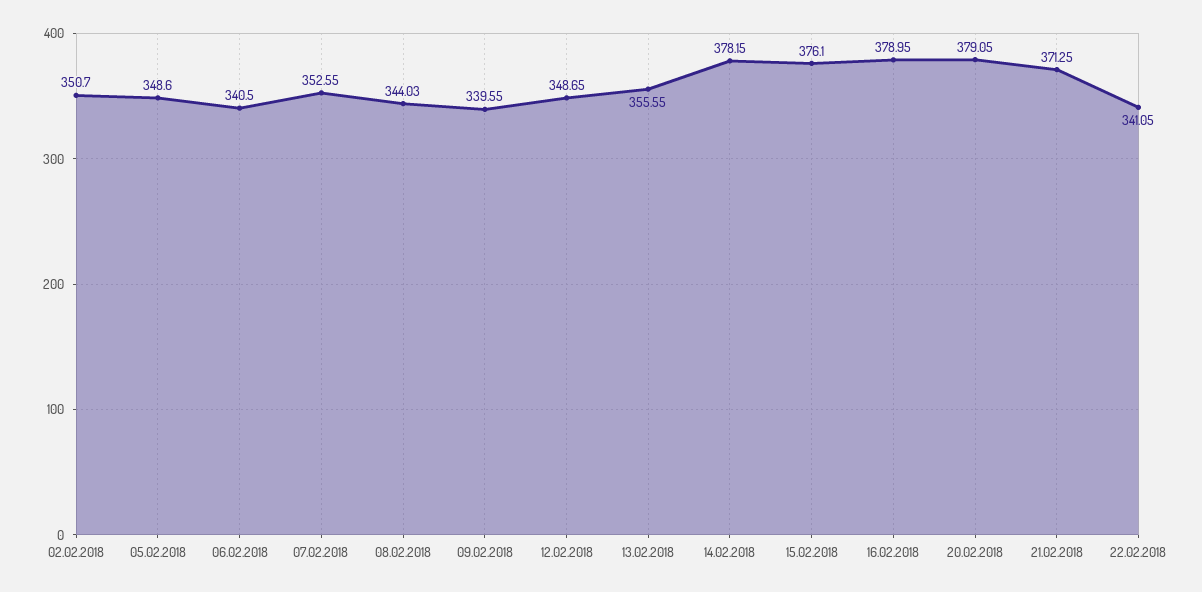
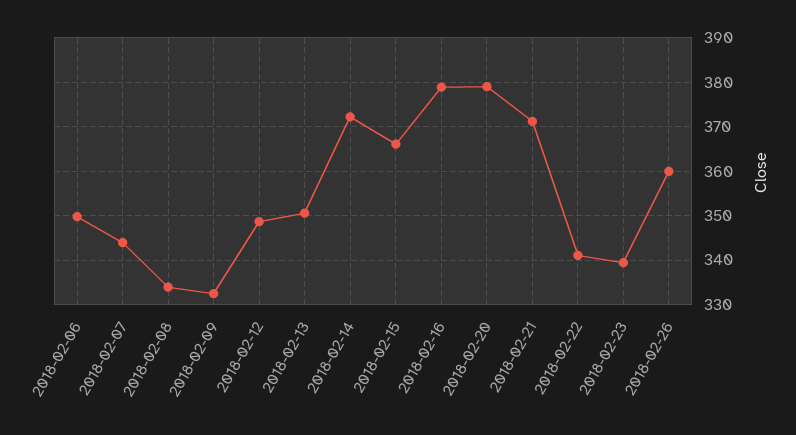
02.02.2018: 350.7 -> none
05.02.2018: 348.6 -> none
06.02.2018: 340.5 -> 350
07.02.2018: 352.55 -> 344
08.02.2018: 344.03 -> 334
09.02.2018: 339.55 -> 332
13.02.2018: 355.55 -> 350
14.02.2018: 378.15 -> 372
15.02.2018: 376.1 -> 366
2018-02-23: none -> 340
2018-02-26: none -> 360

